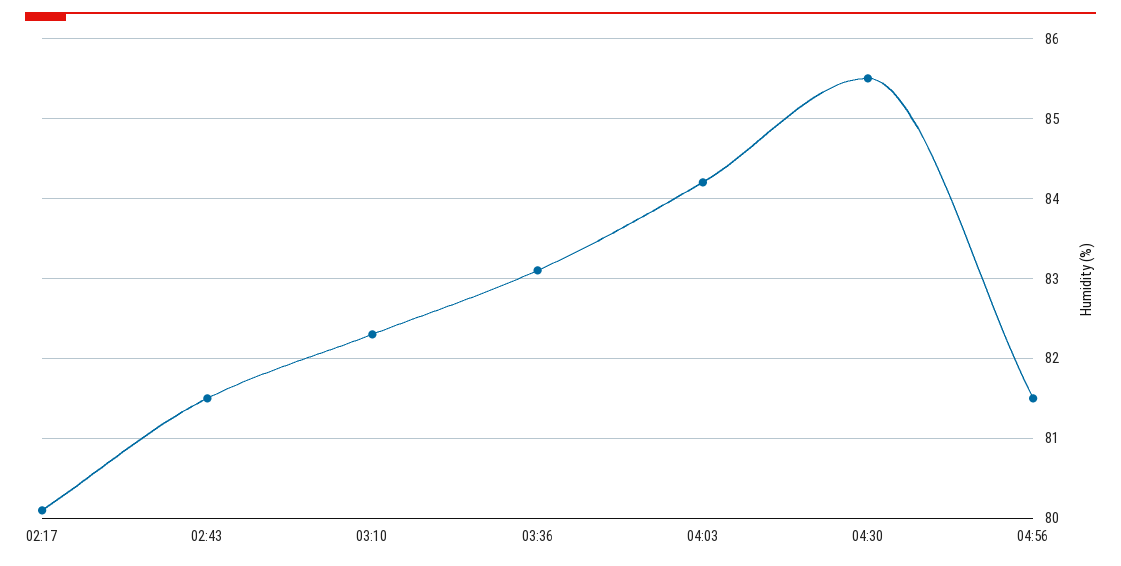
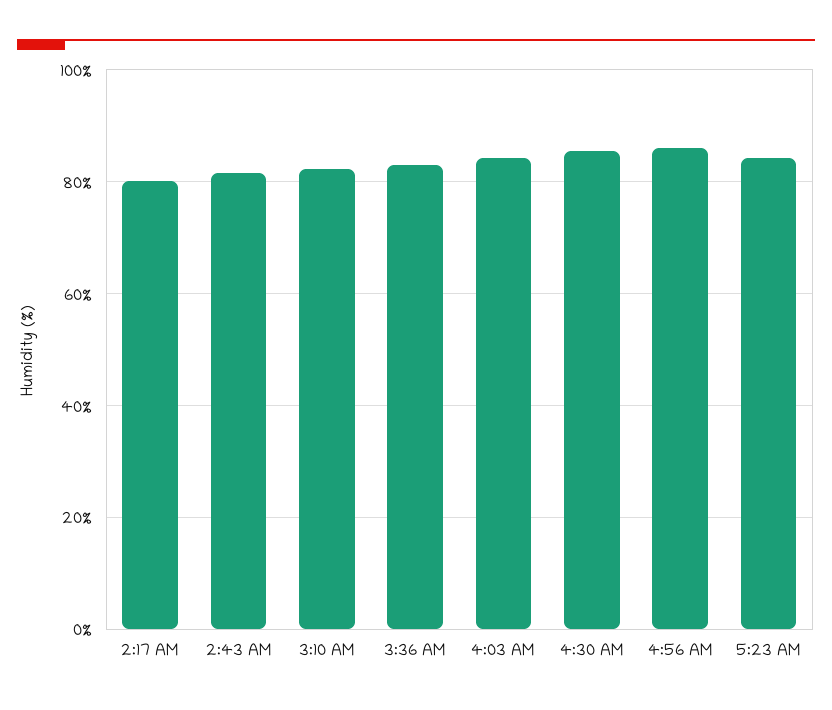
04:56: 81.5 -> 86
5:23 AM: none -> 84

